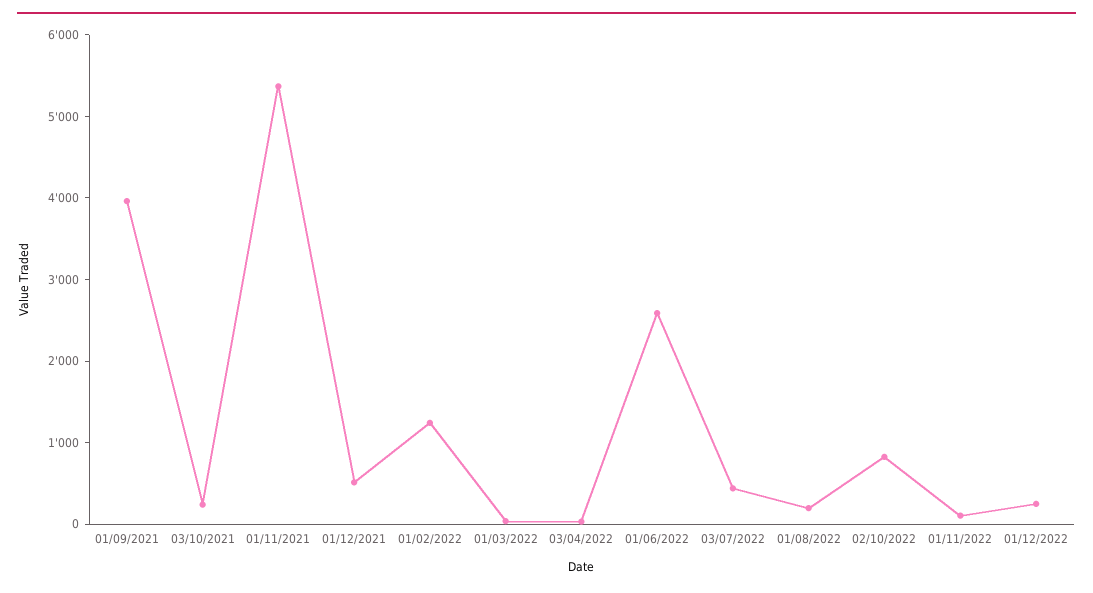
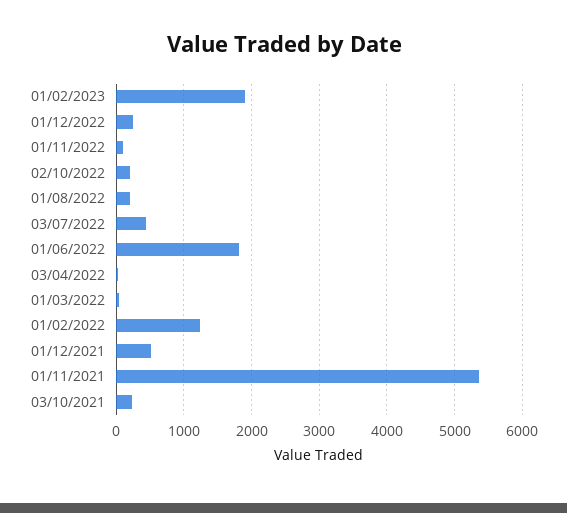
01/09/2021: 4000 -> none
01/06/2022: 2600 -> 1800
02/10/2022: 800 -> 200
01/02/2023: none -> 1900

